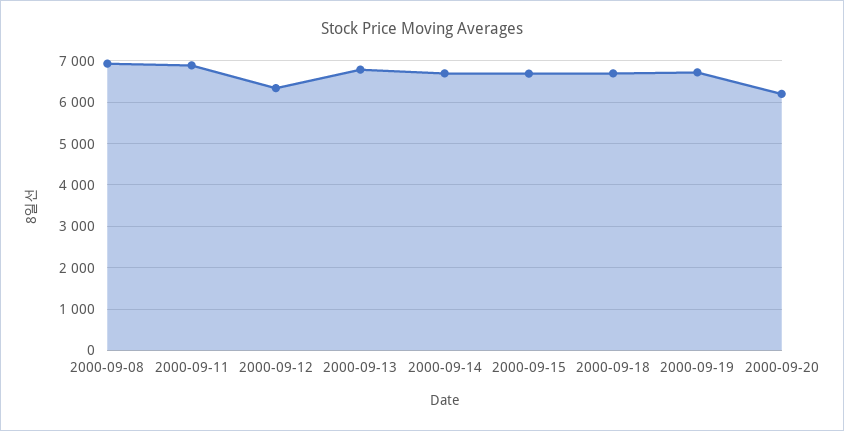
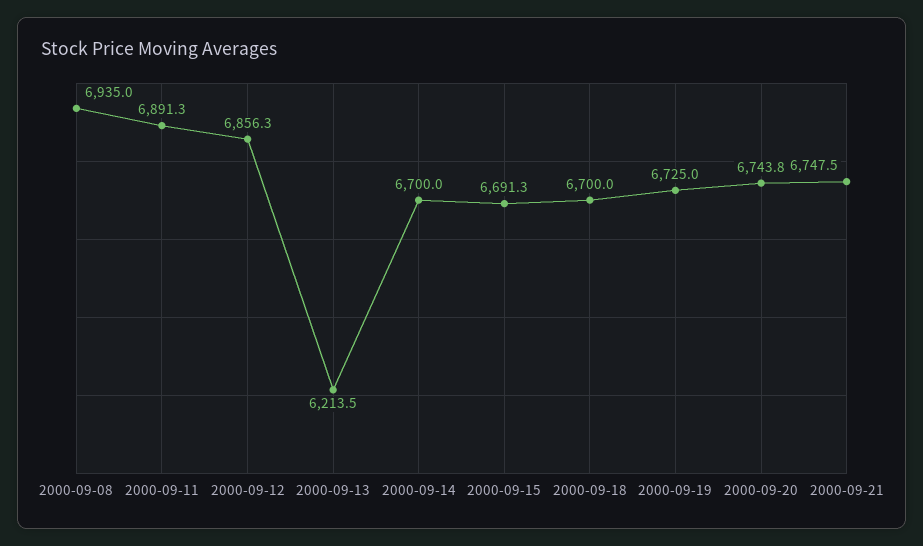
2000-09-12: 6400 -> 6856.3
2000-09-13: 6800 -> 6213.5
2000-09-20: 6200 -> 6743.8
2000-09-21: none -> 6747.5

